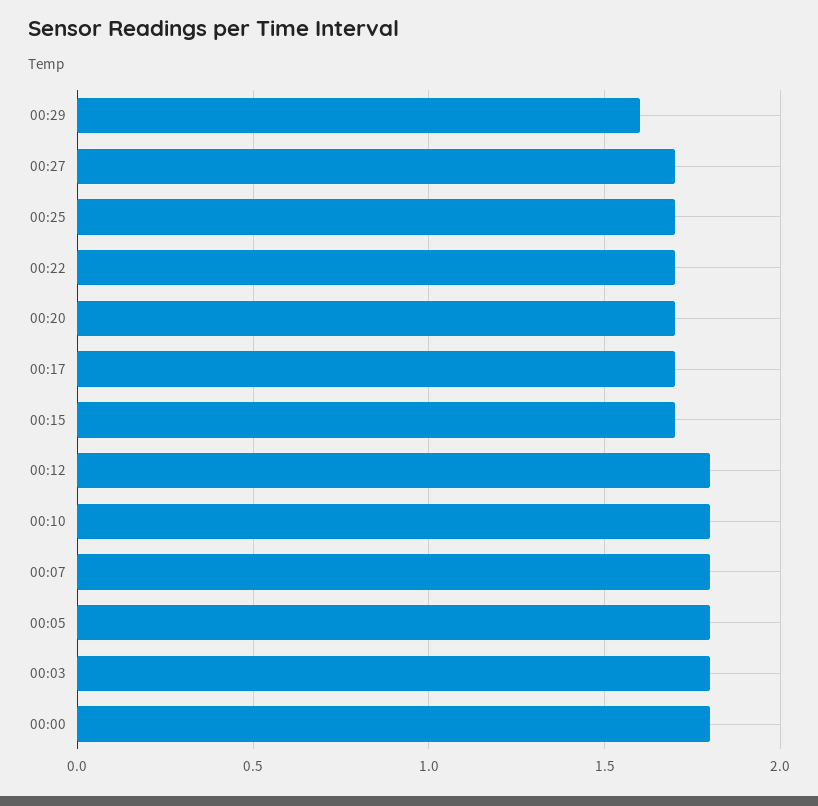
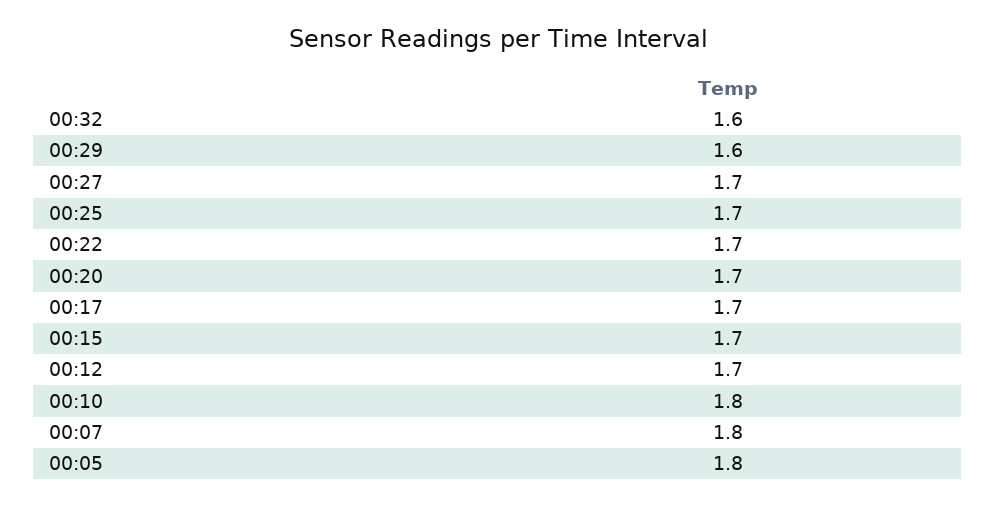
00:12: 1.8 -> 1.7
00:03: 1.8 -> none
00:00: 1.8 -> none
00:32: none -> 1.6

